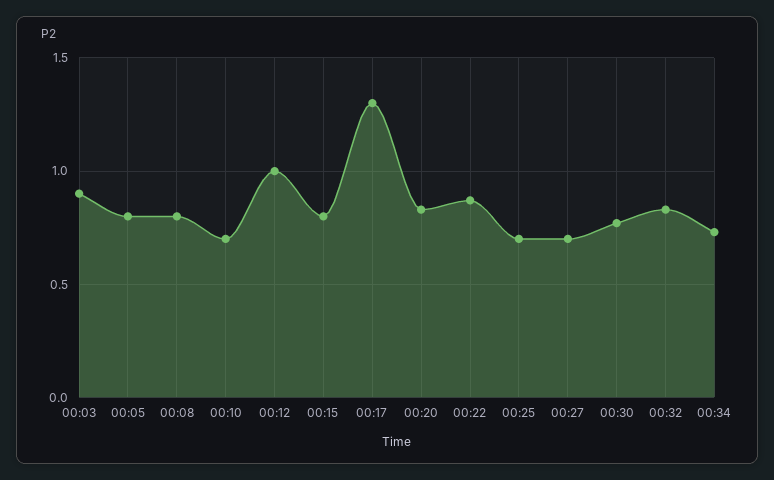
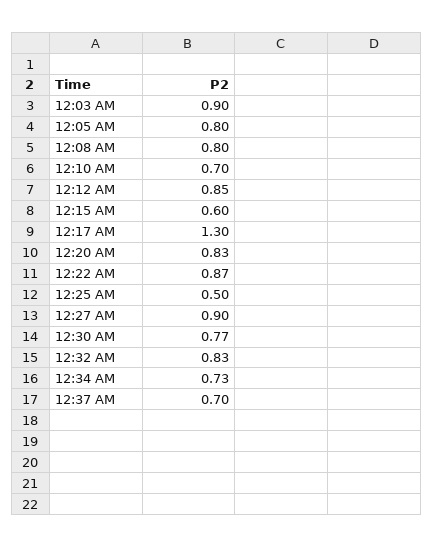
00:12: 1 -> 0.85
00:15: 0.8 -> 0.6
00:25: 0.7 -> 0.5
00:27: 0.7 -> 0.9
12:37 AM: none -> 0.7

